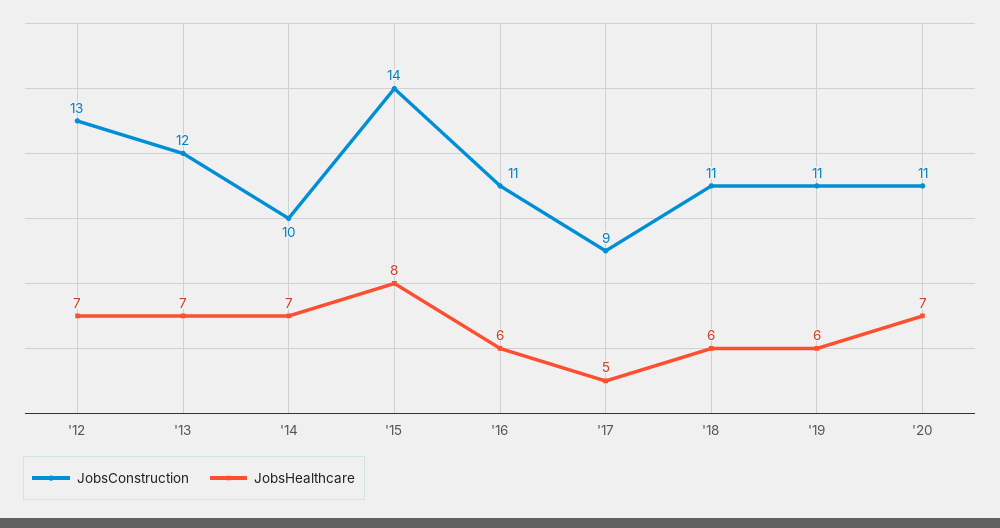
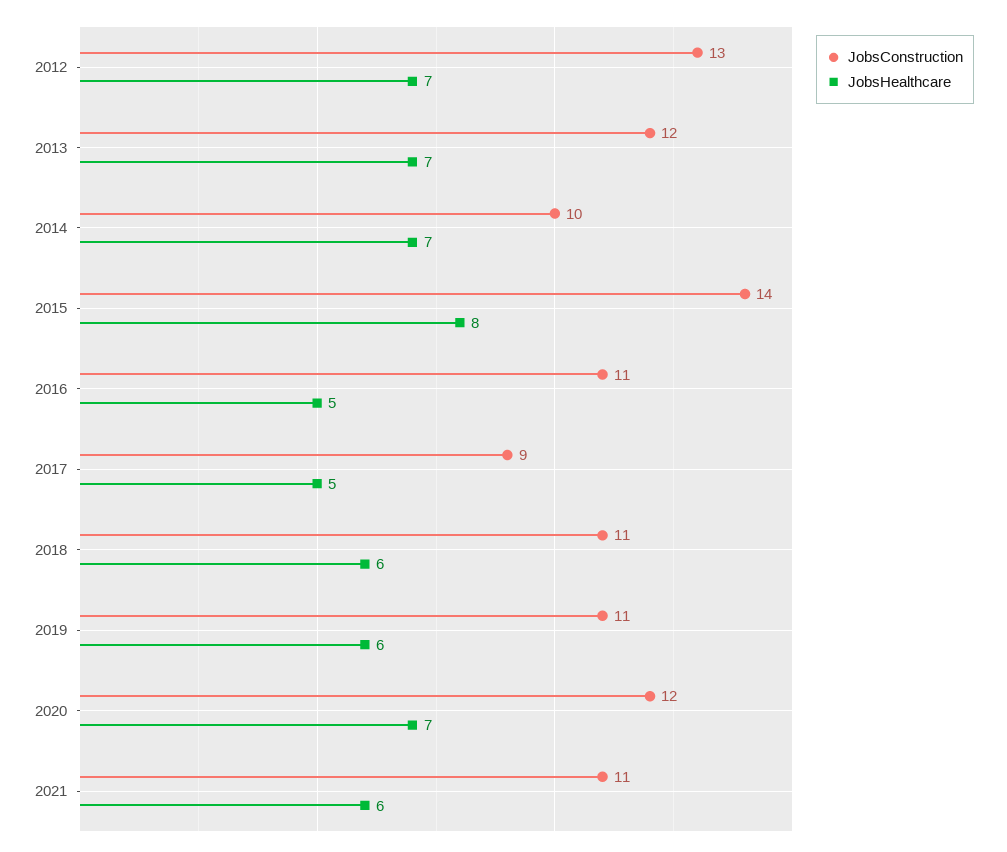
JobsHealthcare, '16: 6 -> 5
JobsConstruction, '20: 11 -> 12
JobsConstruction, 2021: none -> 11
JobsHealthcare, 2021: none -> 6

